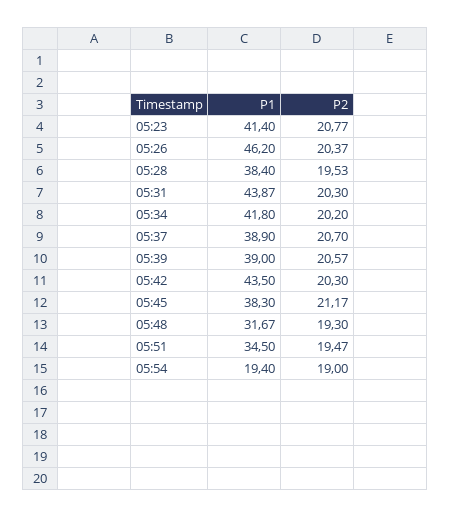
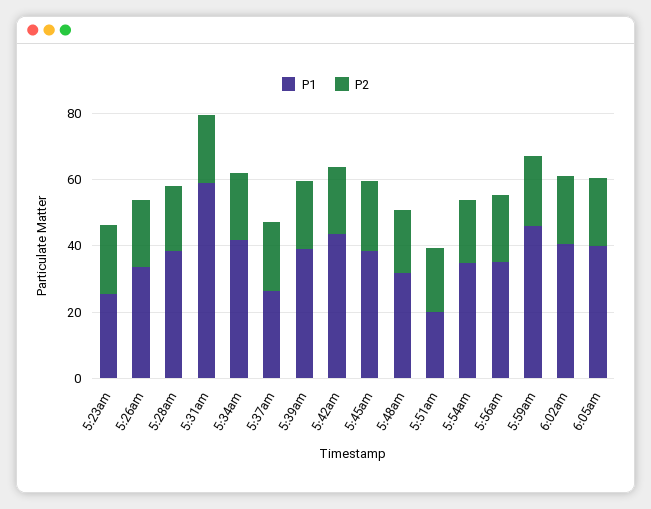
P1, 05:23: 41.4 -> 25
P1, 05:26: 46.2 -> 35
P1, 05:31: 43.87 -> 60
P1, 05:37: 38.9 -> 25
P1, 05:51: 34.5 -> 20
P1, 05:54: 19.4 -> 35
P1, 5:56am: none -> 35
P2, 5:56am: none -> 20
P1, 5:59am: none -> 45
P2, 5:59am: none -> 20
P1, 6:02am: none -> 40
P2, 6:02am: none -> 20
P1, 6:05am: none -> 40
P2, 6:05am: none -> 20

